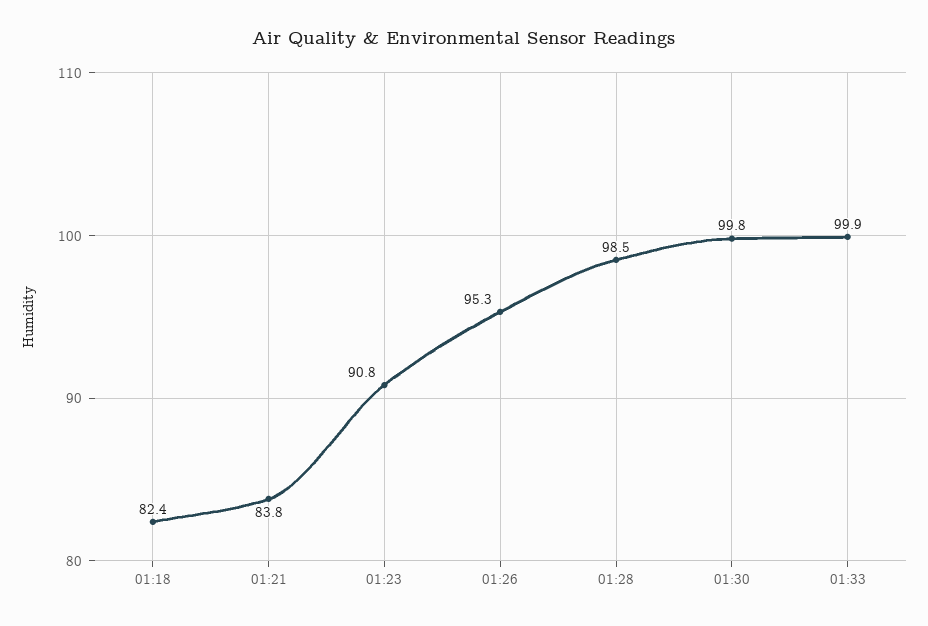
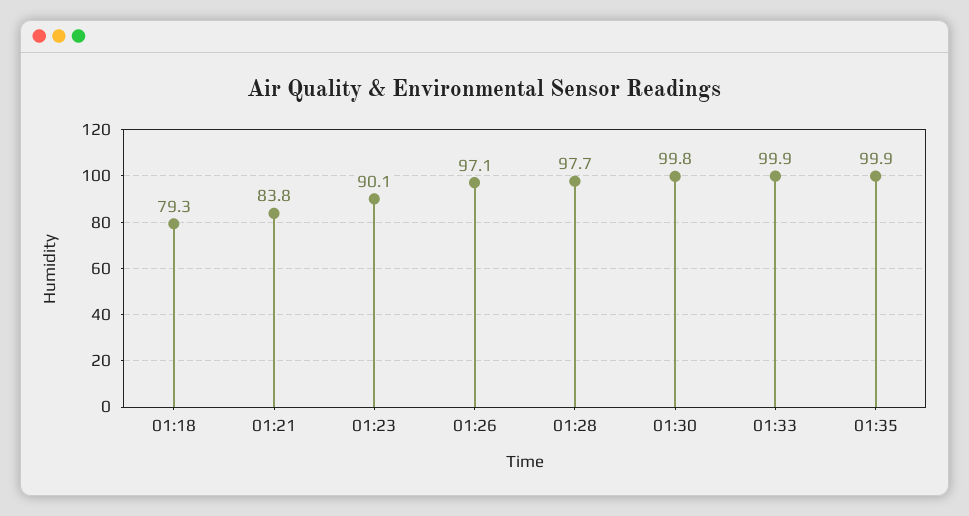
01:18: 82.4 -> 79.3
01:23: 90.8 -> 90.1
01:26: 95.3 -> 97.1
01:28: 98.5 -> 97.7
01:35: none -> 99.9

